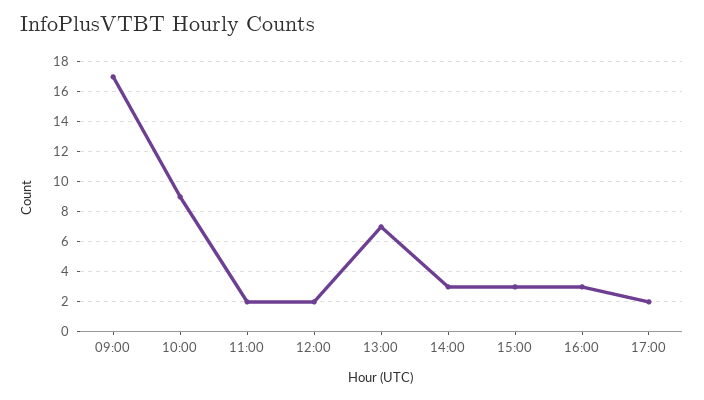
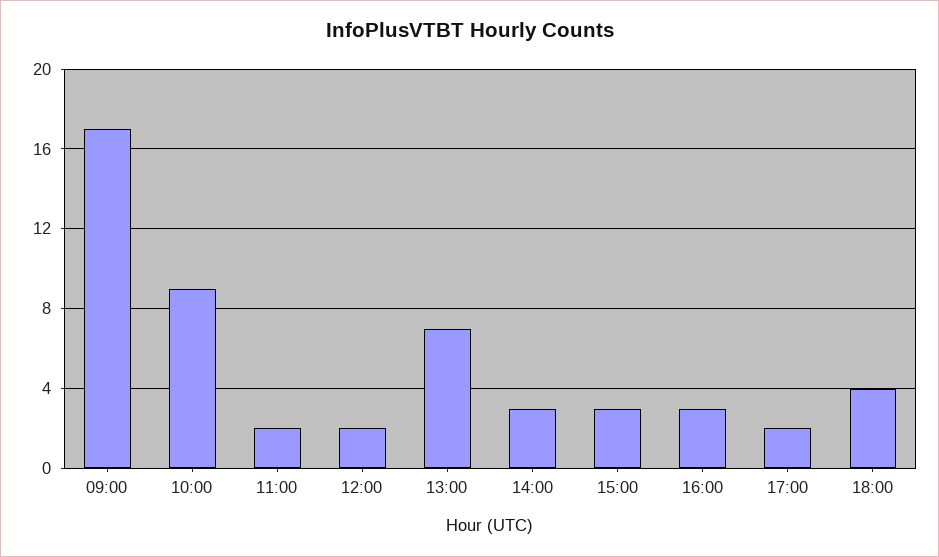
18:00: none -> 4

